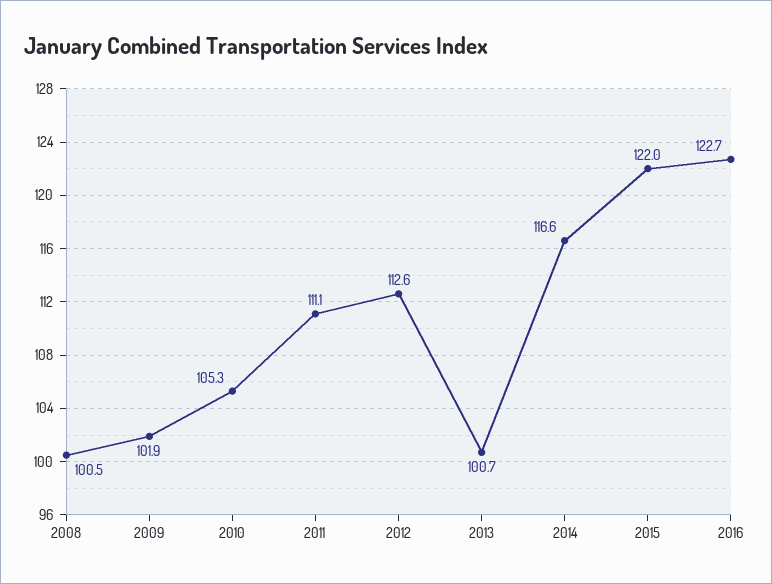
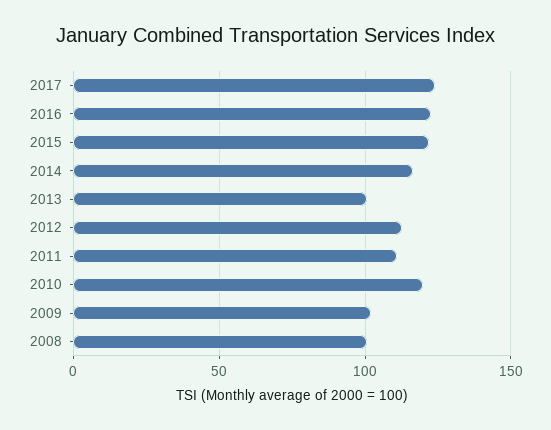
2010: 105.3 -> 120
2017: none -> 125

